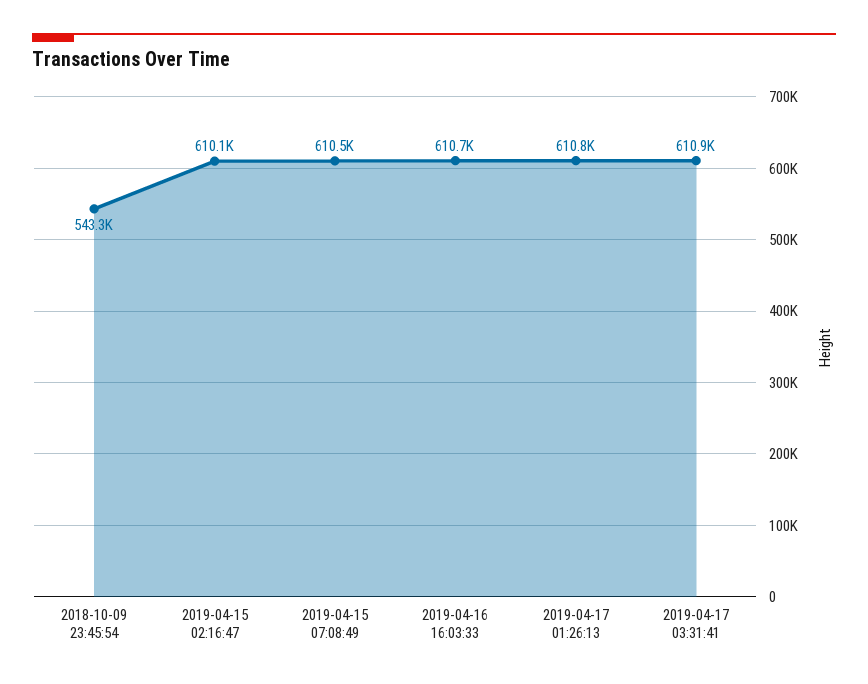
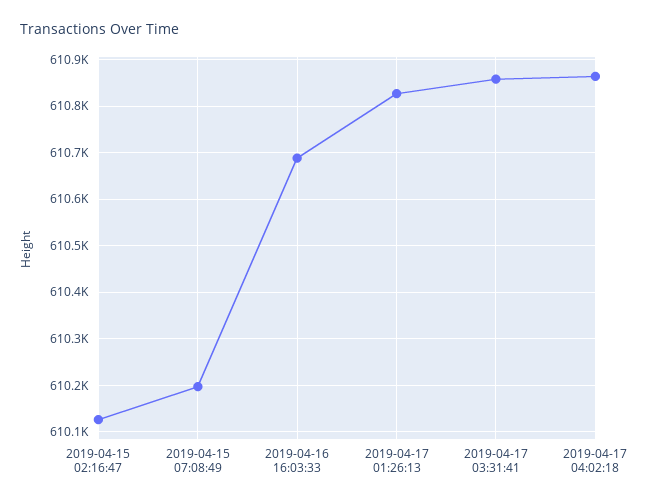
2018-10-09 23:45:54: 543300 -> none
2019-04-15 07:08:49: 610500 -> 610200
2019-04-17 04:02:18: none -> 610860

